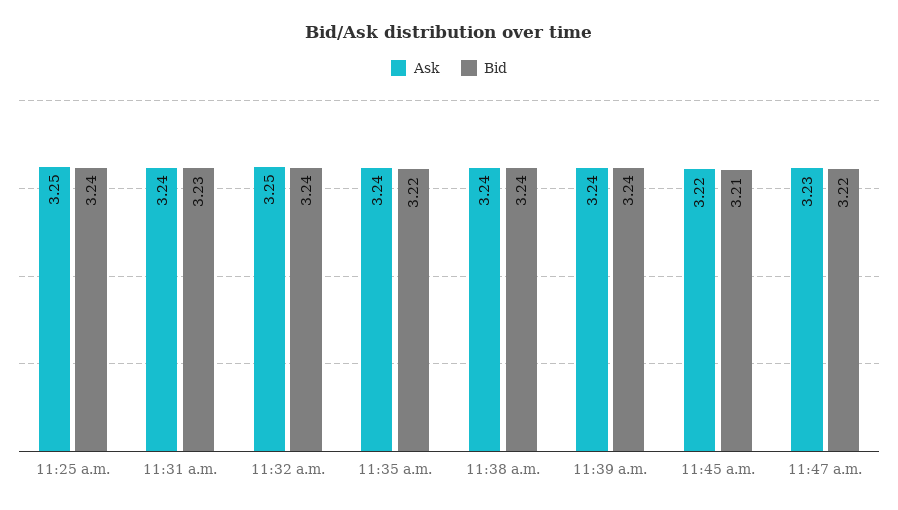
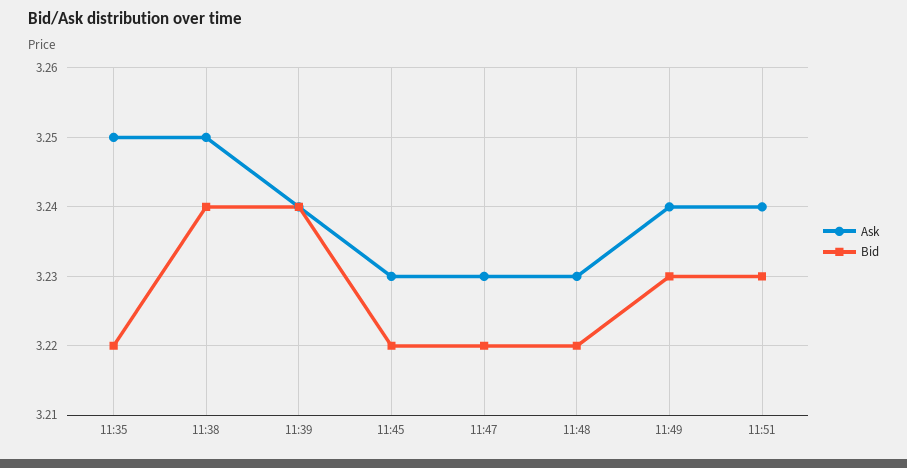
Ask, 11:25 a.m.: 3.25 -> none
Bid, 11:25 a.m.: 3.24 -> none
Ask, 11:31 a.m.: 3.24 -> none
Bid, 11:31 a.m.: 3.23 -> none
Ask, 11:32 a.m.: 3.25 -> none
Bid, 11:32 a.m.: 3.24 -> none
Ask, 11:35 a.m.: 3.24 -> 3.25
Ask, 11:38 a.m.: 3.24 -> 3.25
Ask, 11:45 a.m.: 3.22 -> 3.23
Bid, 11:45 a.m.: 3.21 -> 3.22
Ask, 11:48: none -> 3.23
Bid, 11:48: none -> 3.22
Ask, 11:49: none -> 3.24
Bid, 11:49: none -> 3.23
Ask, 11:51: none -> 3.24
Bid, 11:51: none -> 3.23

